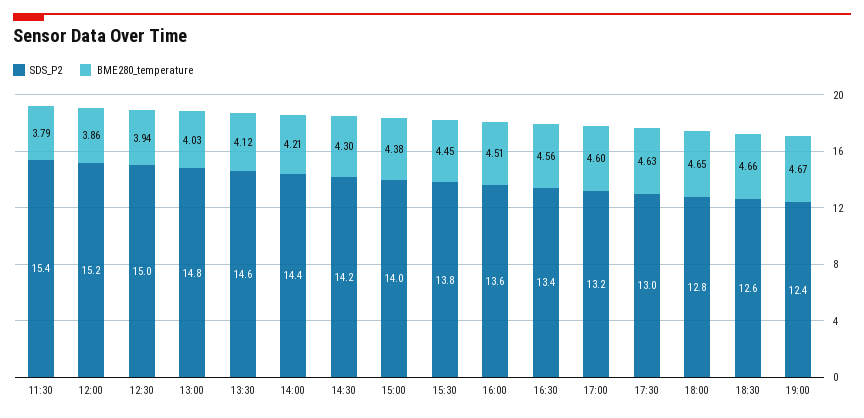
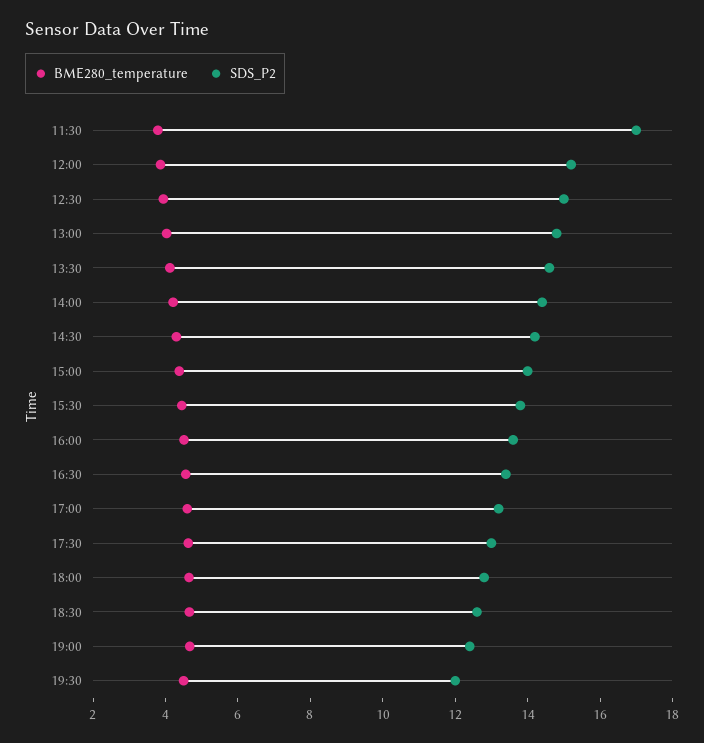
SDS_P2, 11:30: 15.4 -> 17
BME280_temperature, 19:30: none -> 4.5
SDS_P2, 19:30: none -> 12

